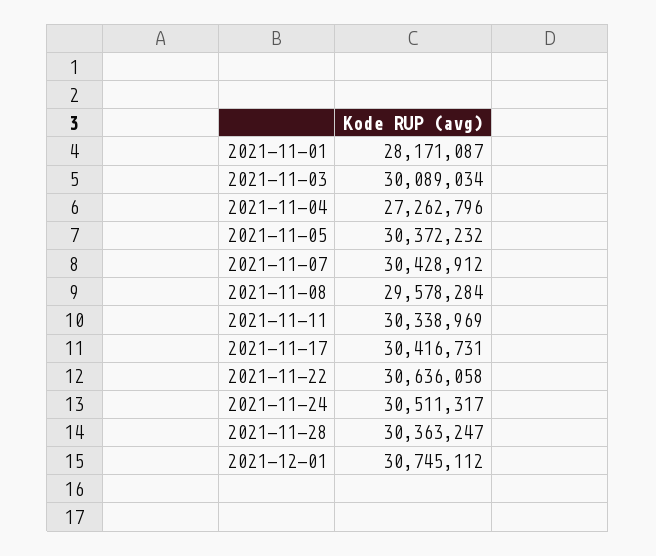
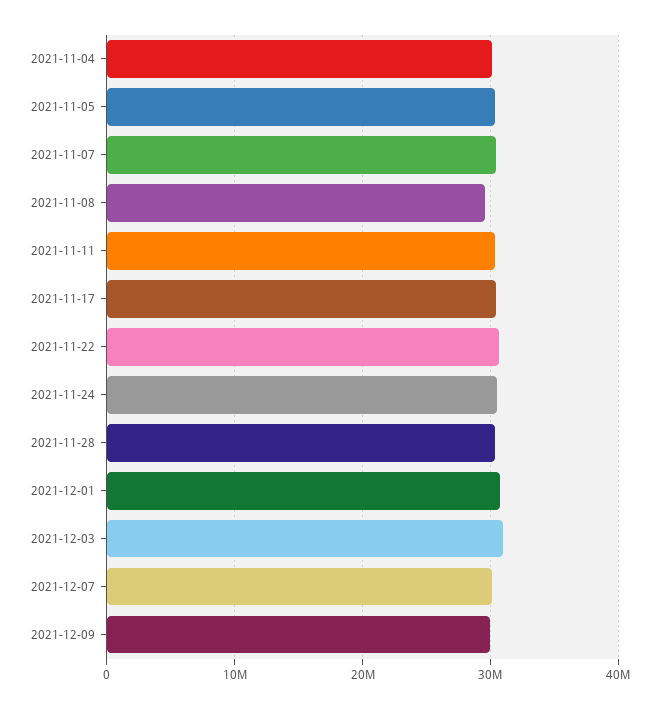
2021-11-01: 28171087 -> none
2021-11-03: 30089034 -> none
2021-11-04: 27262796 -> 30000000
2021-12-03: none -> 31000000
2021-12-07: none -> 30000000
2021-12-09: none -> 30000000

